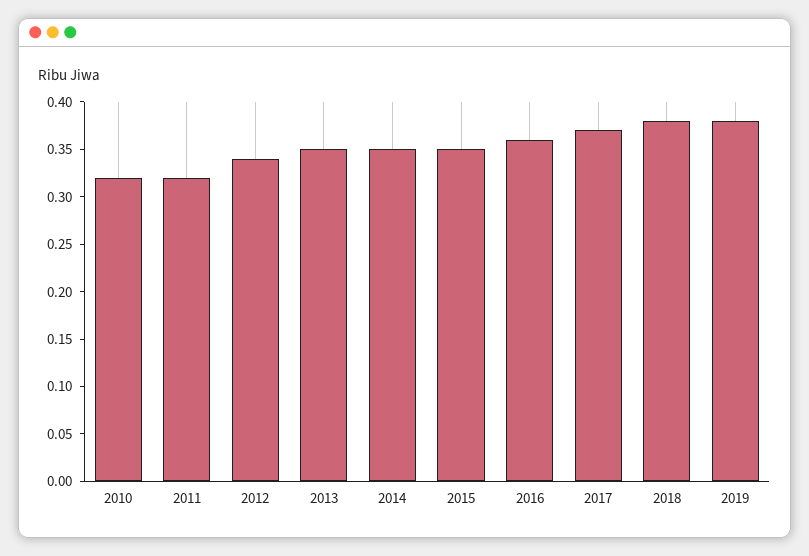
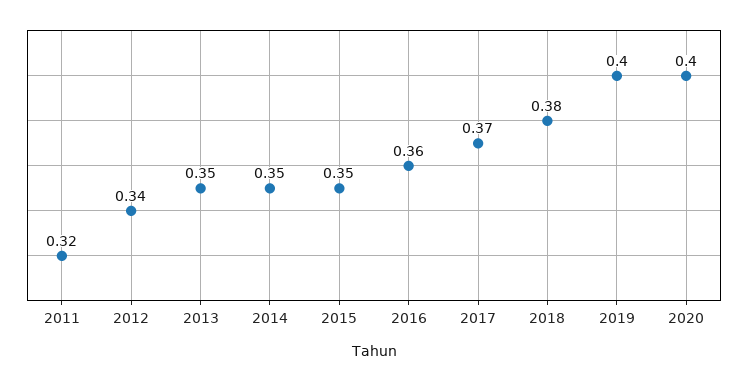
2010: 0.32 -> none
2019: 0.38 -> 0.4
2020: none -> 0.4

